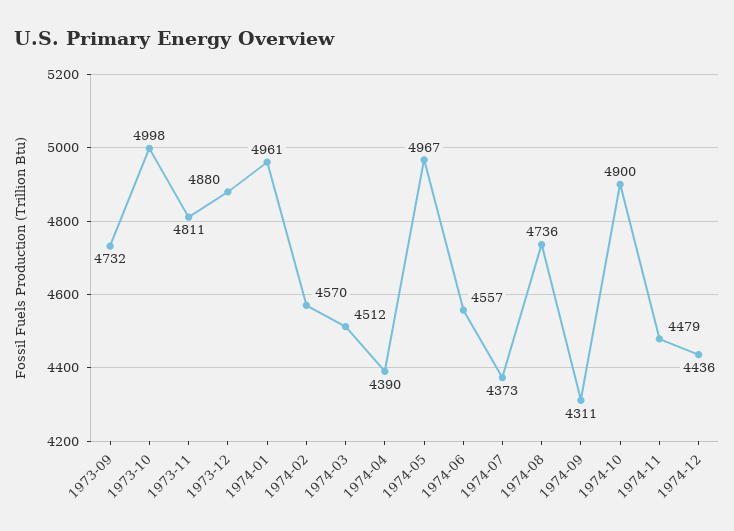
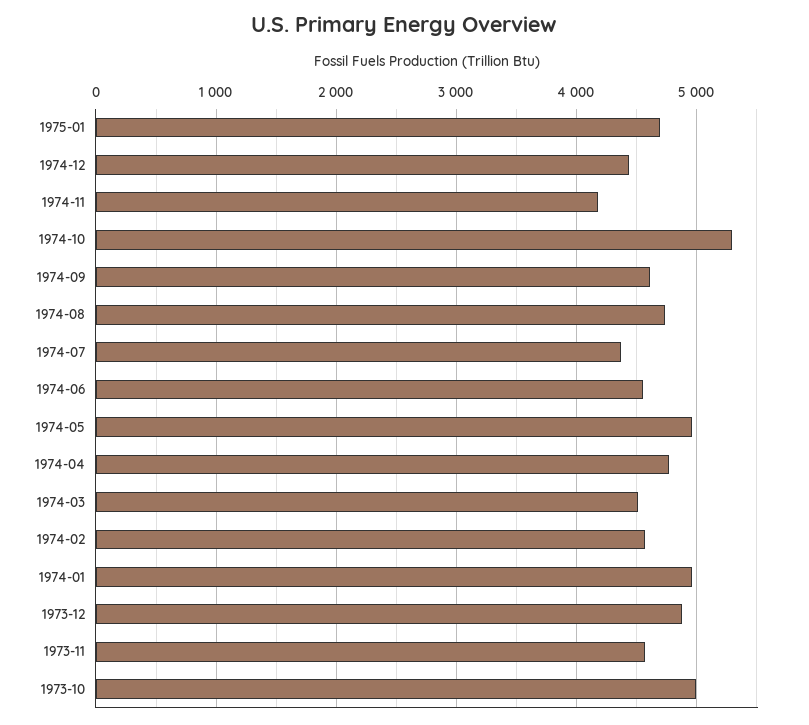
1973-09: 4732 -> none
1973-11: 4811 -> 4600
1974-04: 4390 -> 4800
1974-09: 4311 -> 4600
1974-10: 4900 -> 5300
1974-11: 4479 -> 4200
1975-01: none -> 4700

